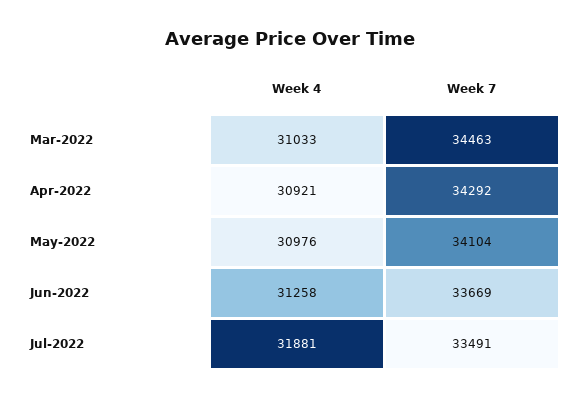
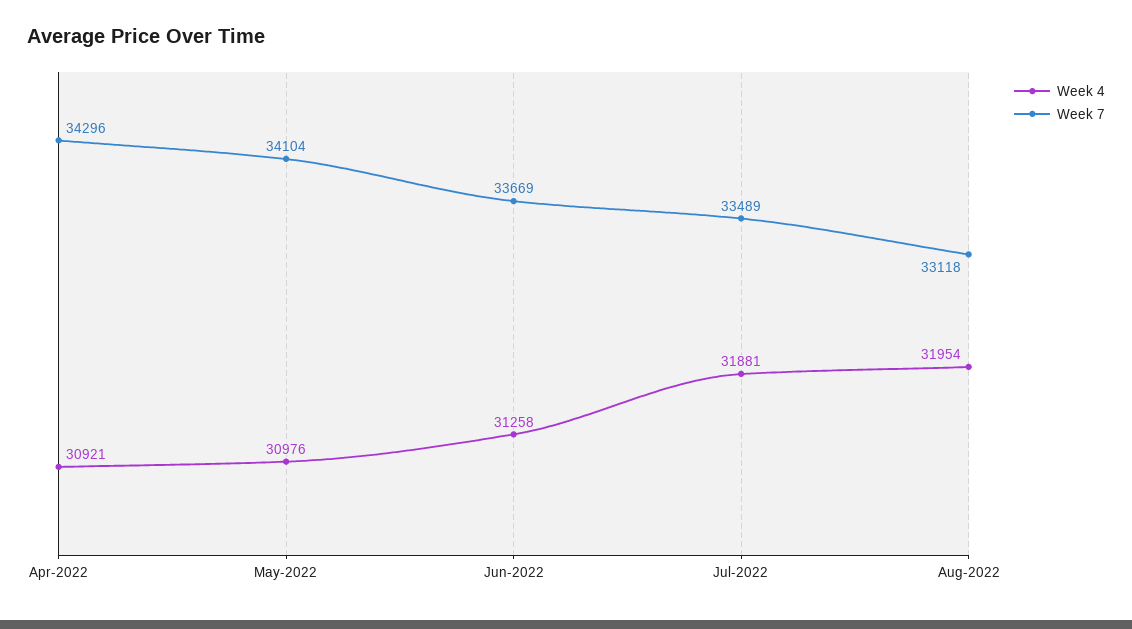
Week 4, Mar-2022: 31033 -> none
Week 7, Mar-2022: 34463 -> none
Week 7, Apr-2022: 34292 -> 34296
Week 7, Jul-2022: 33491 -> 33489
Week 4, Aug-2022: none -> 31954
Week 7, Aug-2022: none -> 33118

